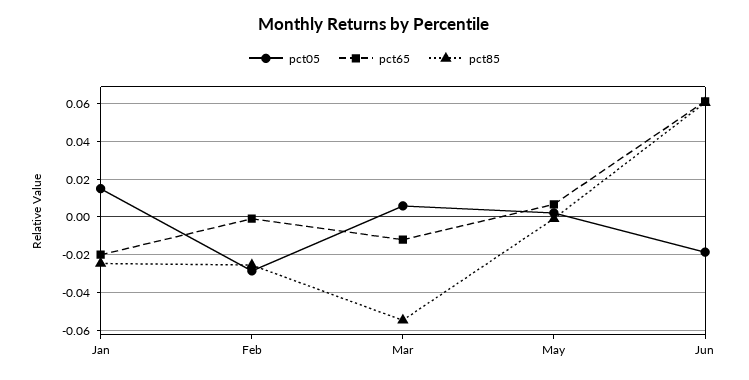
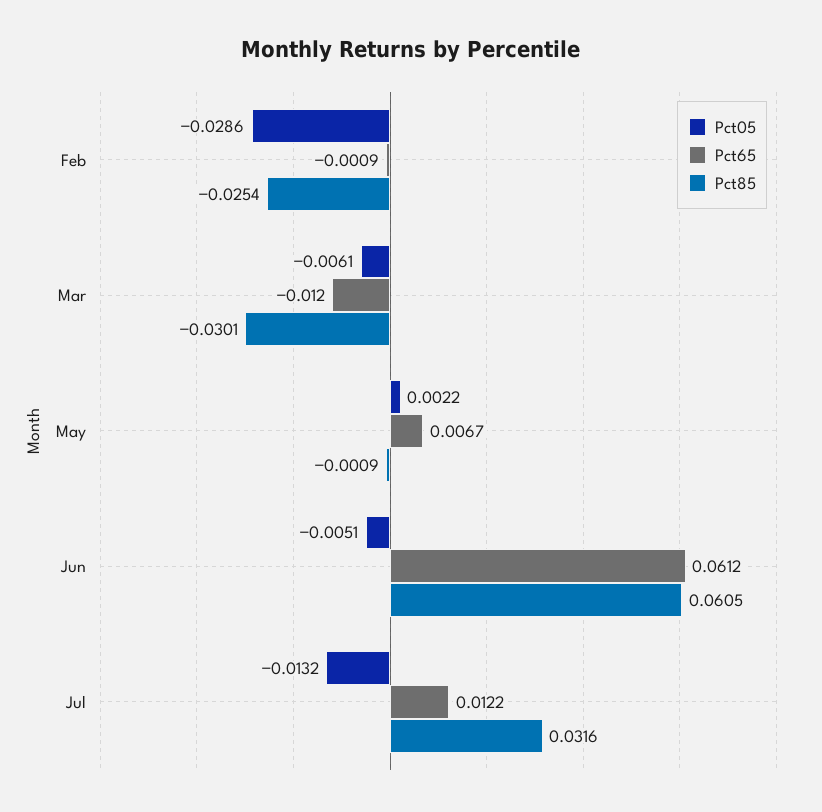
pct05, Jan: 0.015 -> none
pct65, Jan: -0.02 -> none
pct85, Jan: -0.025 -> none
pct05, Mar: 0.005 -> -0.0061
pct85, Mar: -0.055 -> -0.0301
pct05, Jun: -0.02 -> -0.0051
pct05, Jul: none -> -0.0132
pct65, Jul: none -> 0.0122
pct85, Jul: none -> 0.0316

